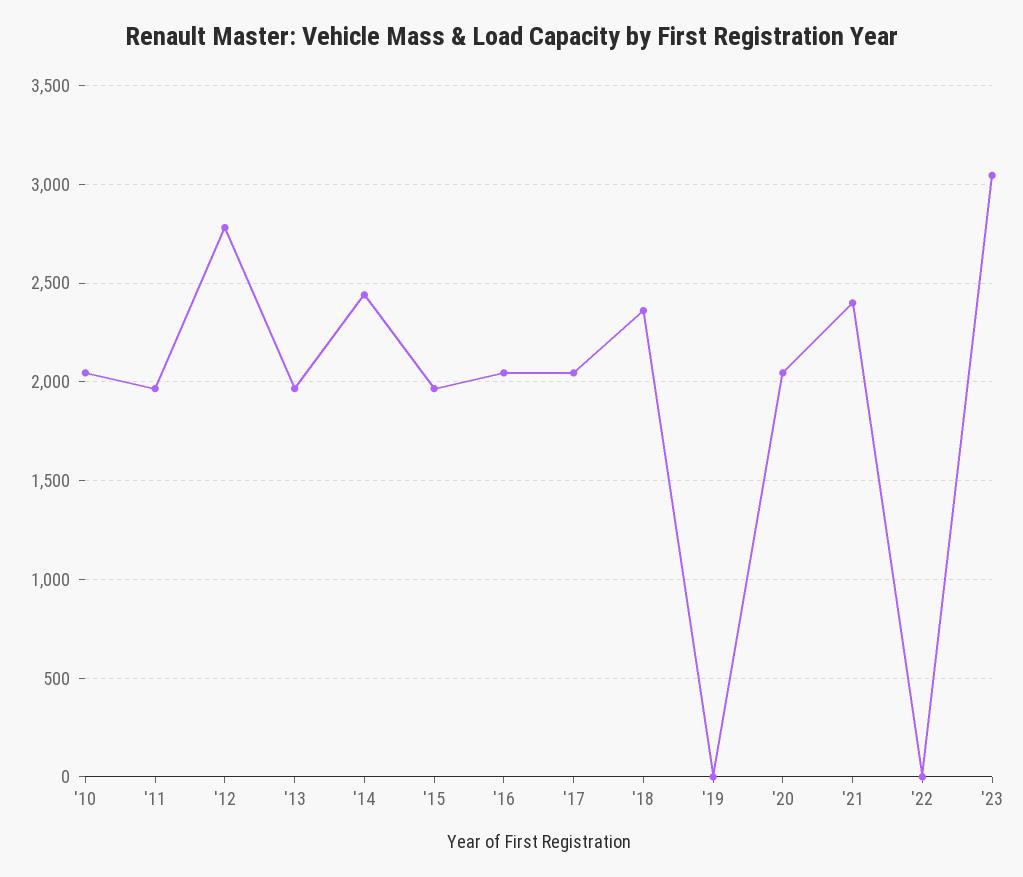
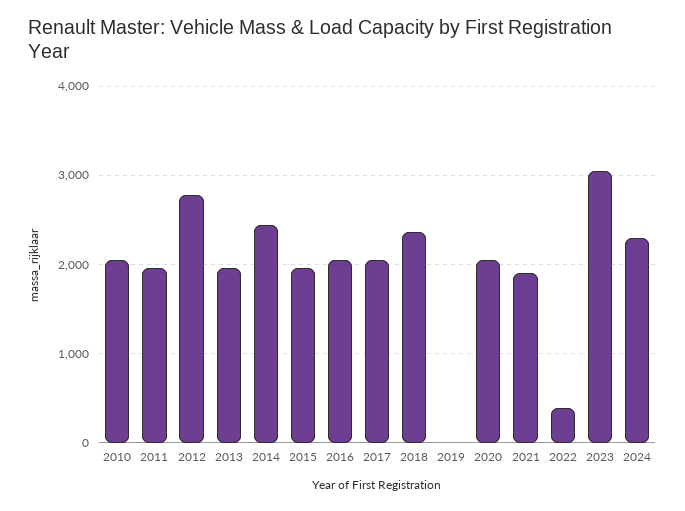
'21: 2400 -> 1900
'22: 0 -> 400
2024: none -> 2300

